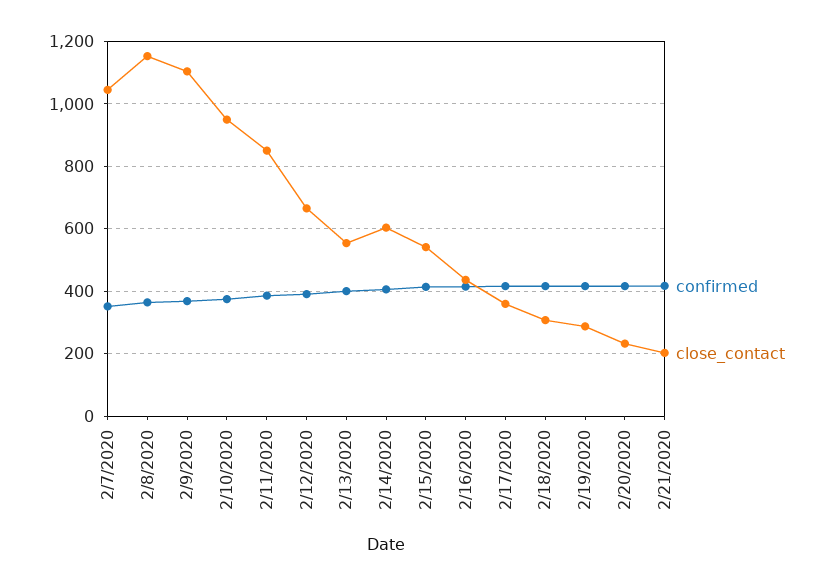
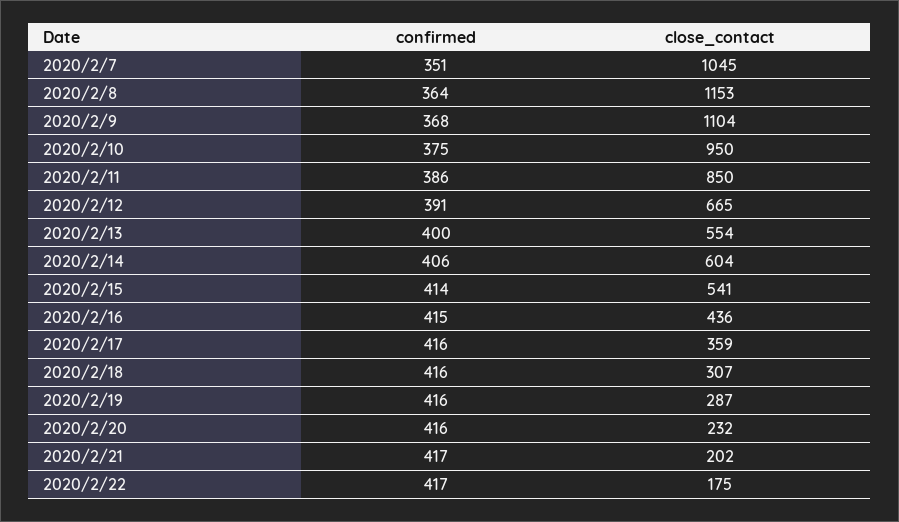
confirmed, 2020/2/22: none -> 417
close_contact, 2020/2/22: none -> 175

